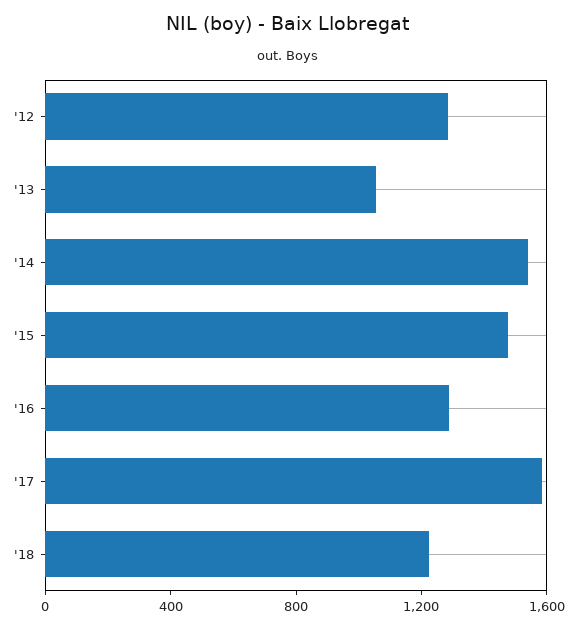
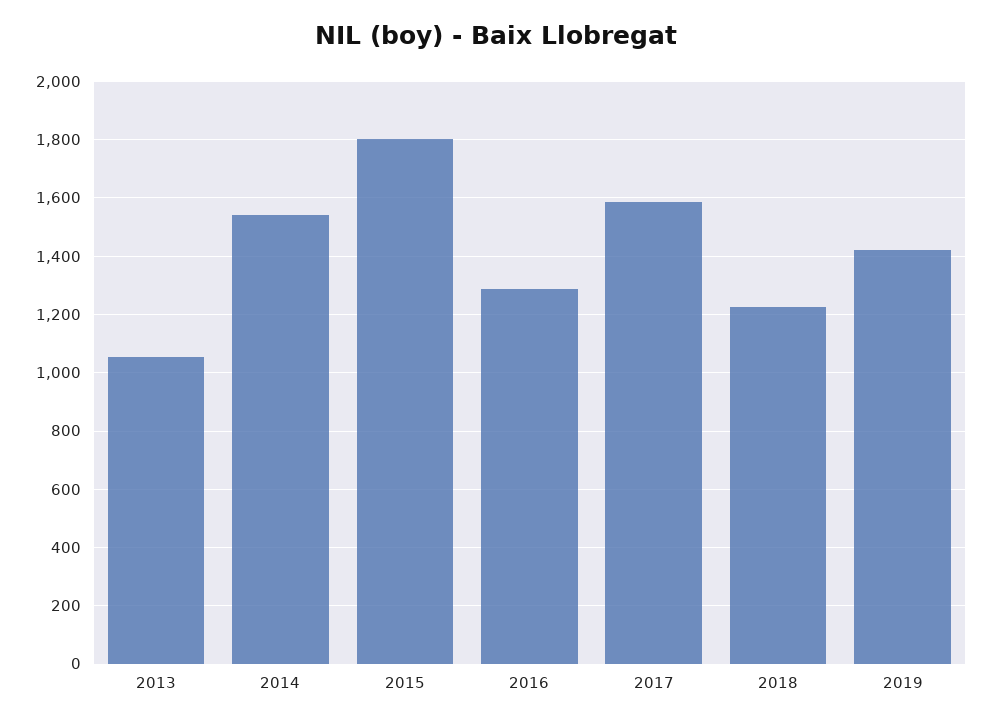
'12: 1300 -> none
'15: 1500 -> 1800
2019: none -> 1425

